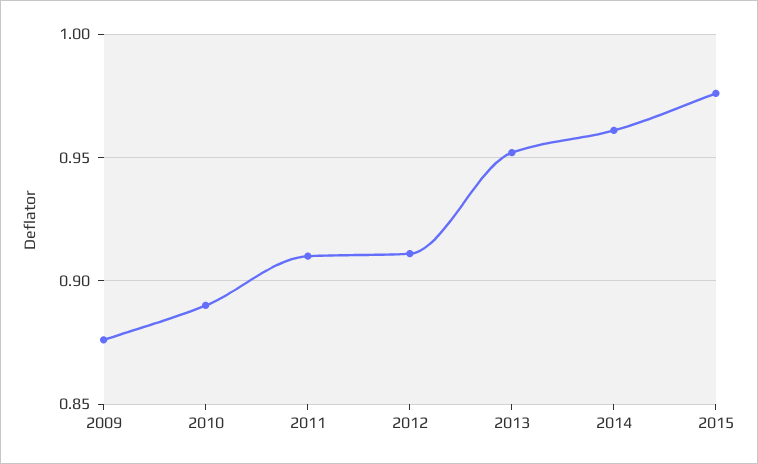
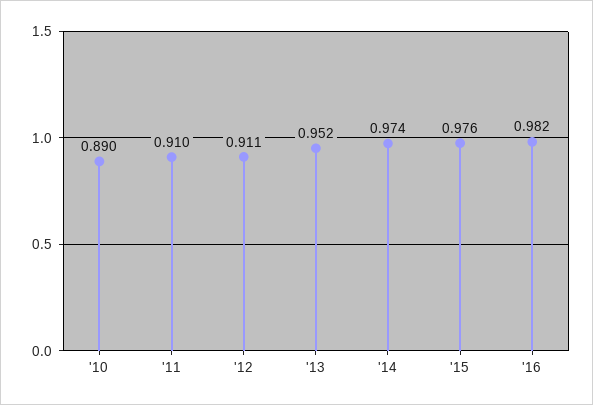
2009: 0.875 -> none
2014: 0.96 -> 0.974
'16: none -> 0.982

